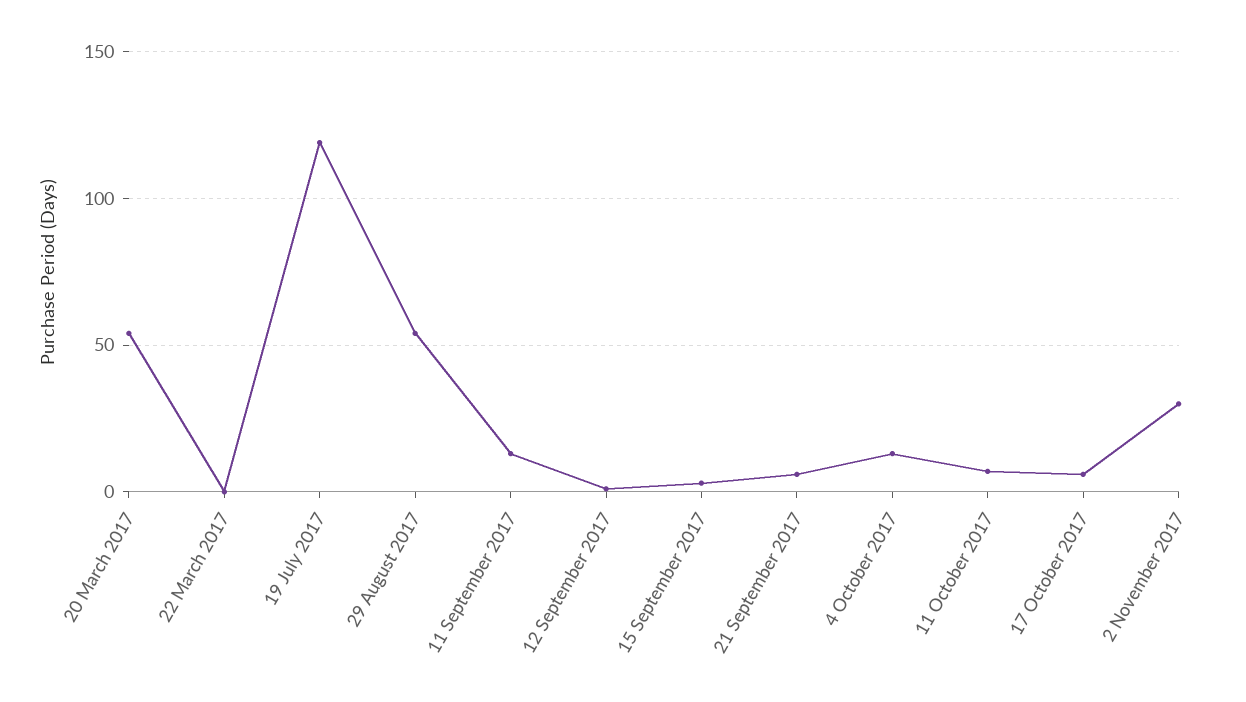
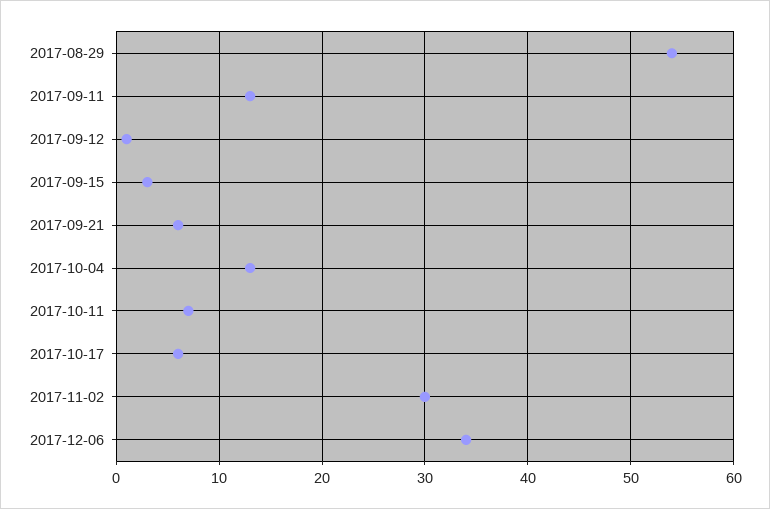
20 March 2017: 55 -> none
22 March 2017: 0 -> none
19 July 2017: 120 -> none
2017-12-06: none -> 34

